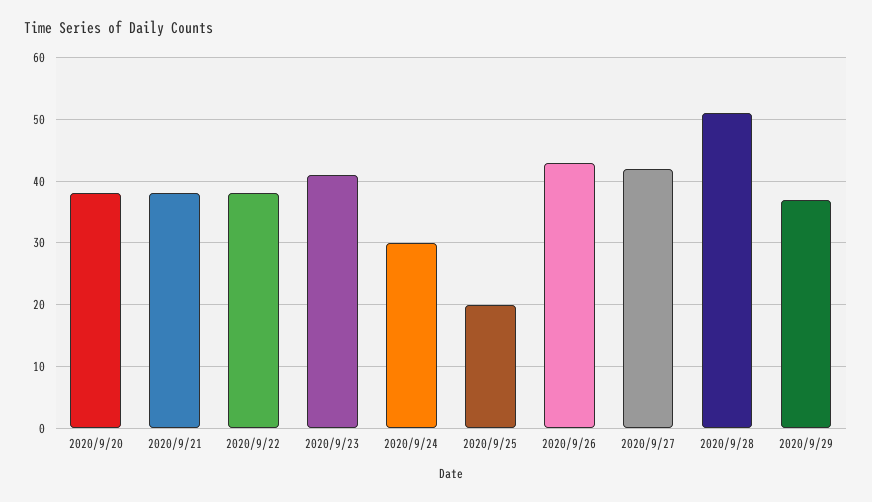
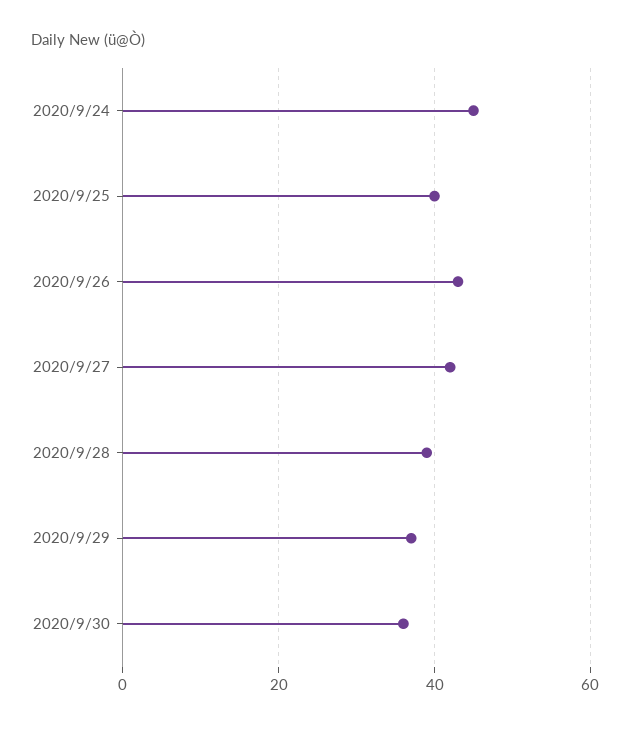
2020/9/20: 38 -> none
2020/9/21: 38 -> none
2020/9/22: 38 -> none
2020/9/23: 41 -> none
2020/9/24: 30 -> 45
2020/9/25: 20 -> 40
2020/9/28: 51 -> 40
2020/9/30: none -> 35

